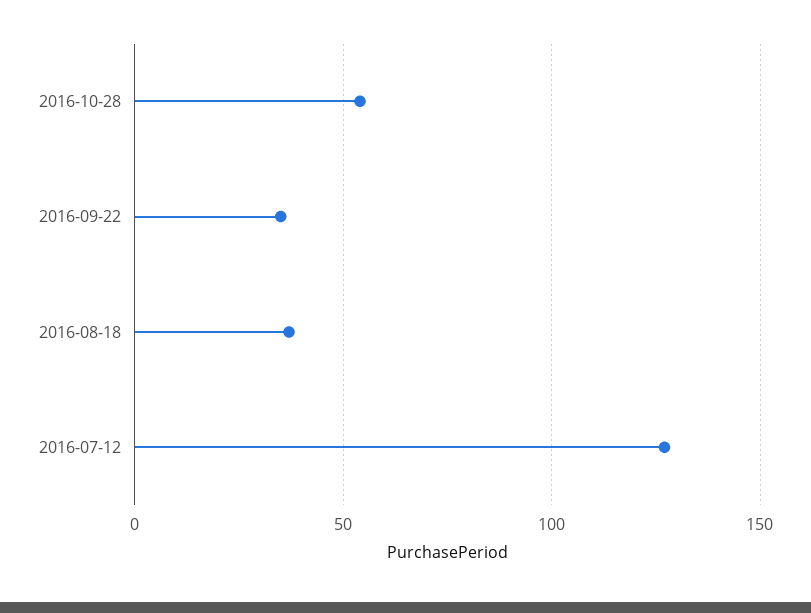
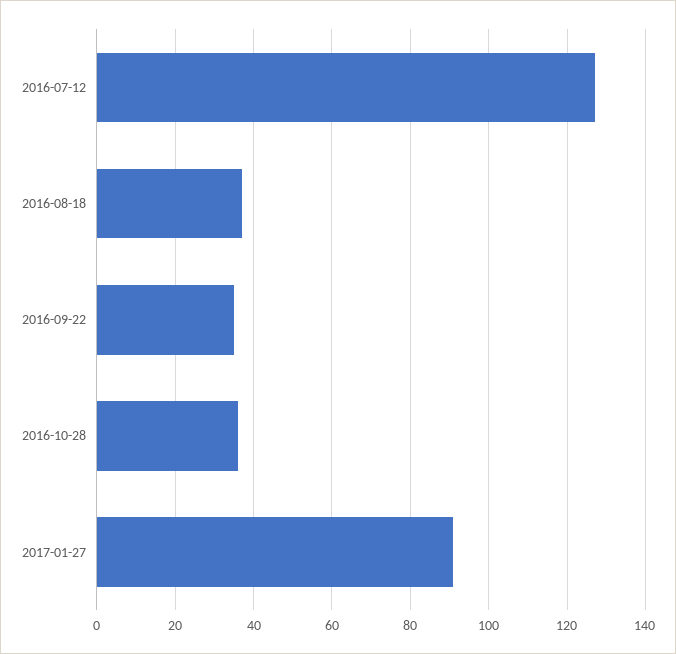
2016-10-28: 55 -> 35
2017-01-27: none -> 90

